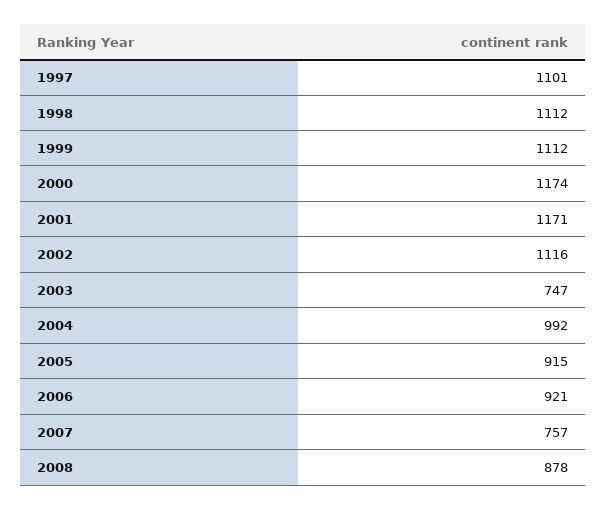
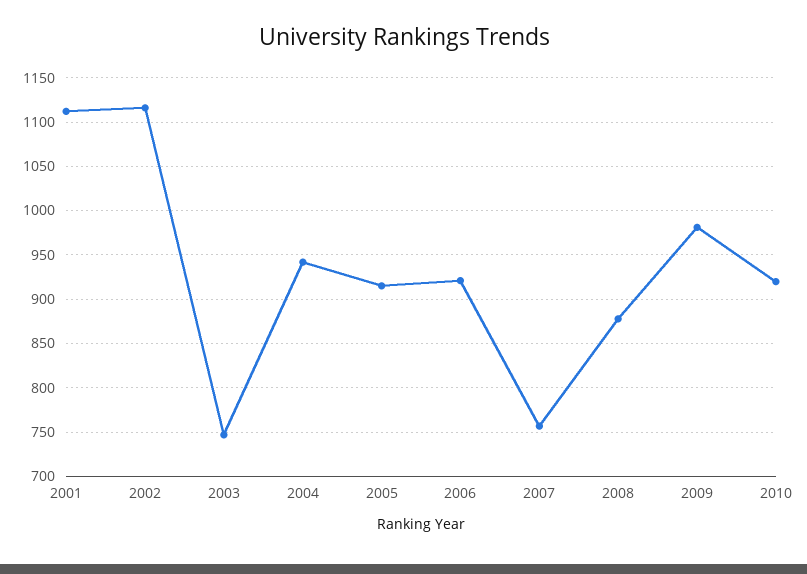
1997: 1101 -> none
1998: 1112 -> none
1999: 1112 -> none
2000: 1174 -> none
2001: 1171 -> 1110
2004: 992 -> 940
2009: none -> 980
2010: none -> 920

